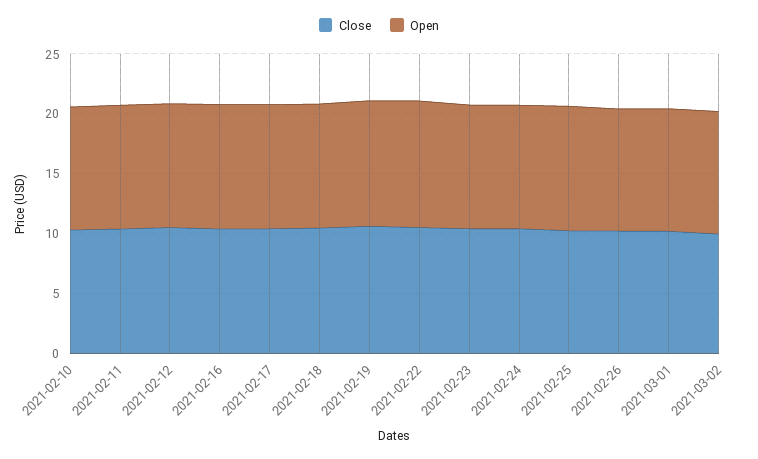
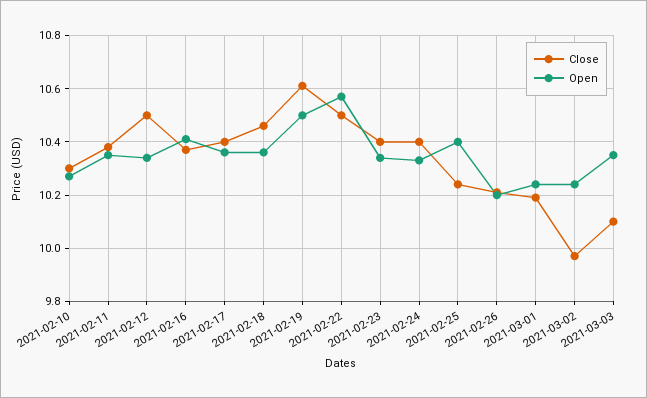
Close, 2021-03-03: none -> 10.1
Open, 2021-03-03: none -> 10.35

